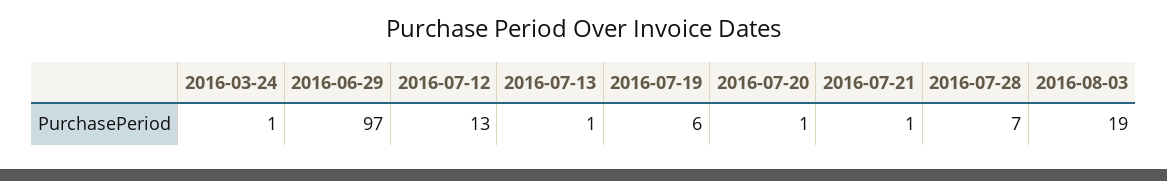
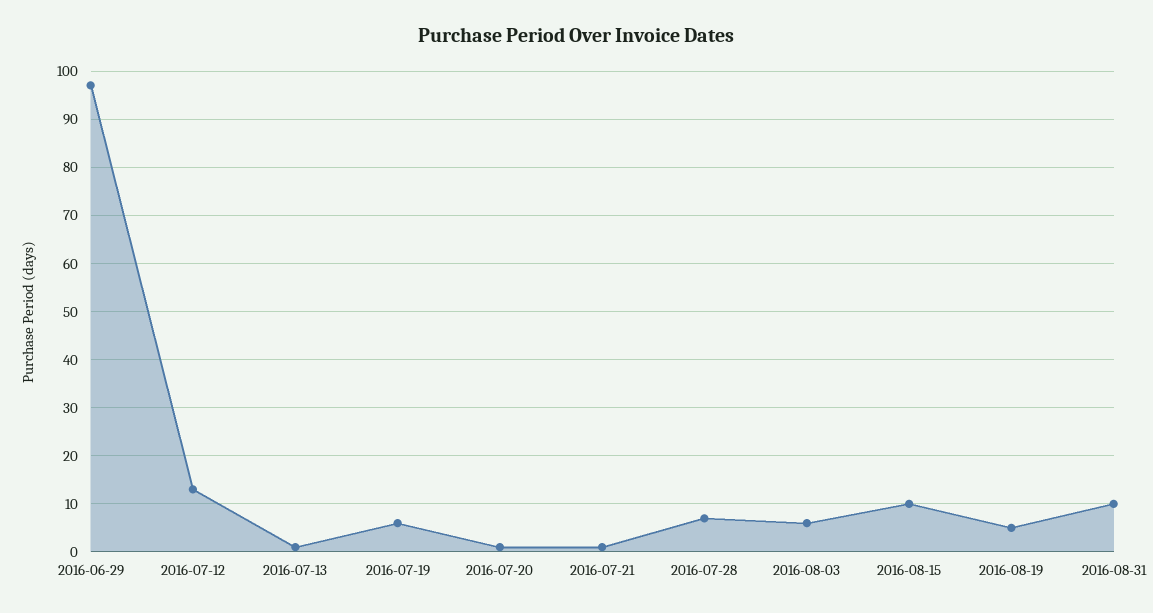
2016-03-24: 1 -> none
2016-08-03: 19 -> 5
2016-08-15: none -> 10
2016-08-19: none -> 5
2016-08-31: none -> 10

